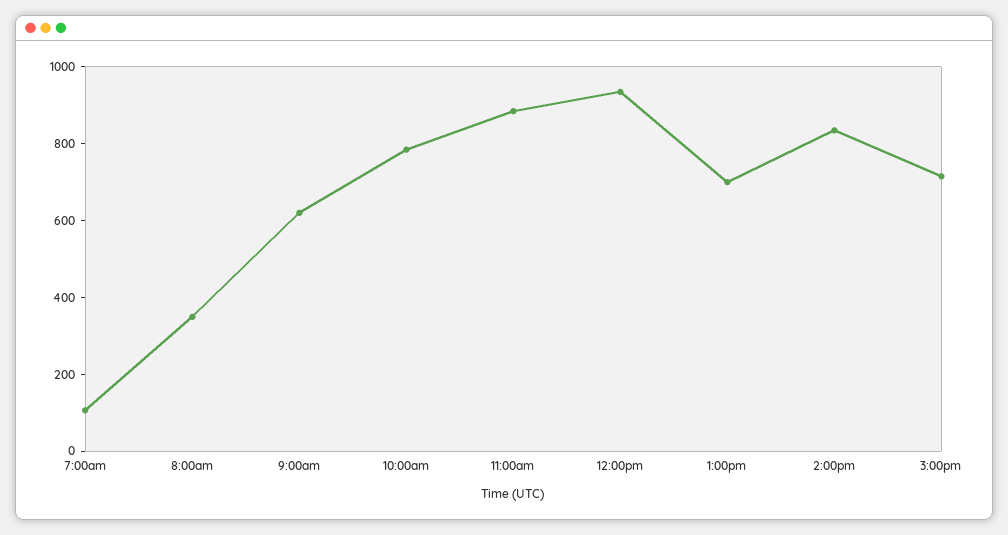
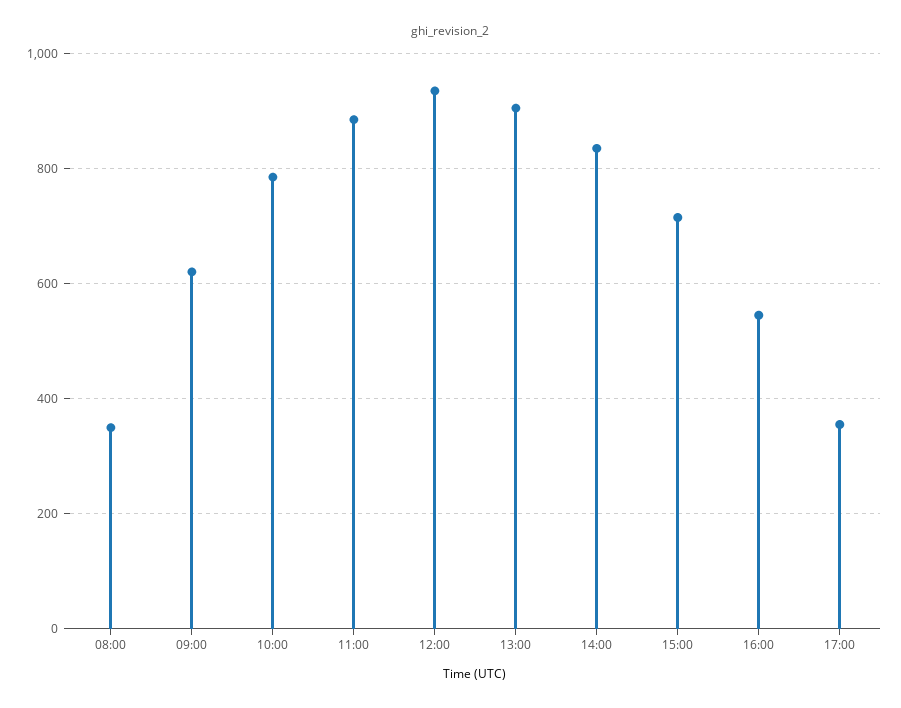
7:00am: 100 -> none
1:00pm: 700 -> 900
16:00: none -> 540
17:00: none -> 360

